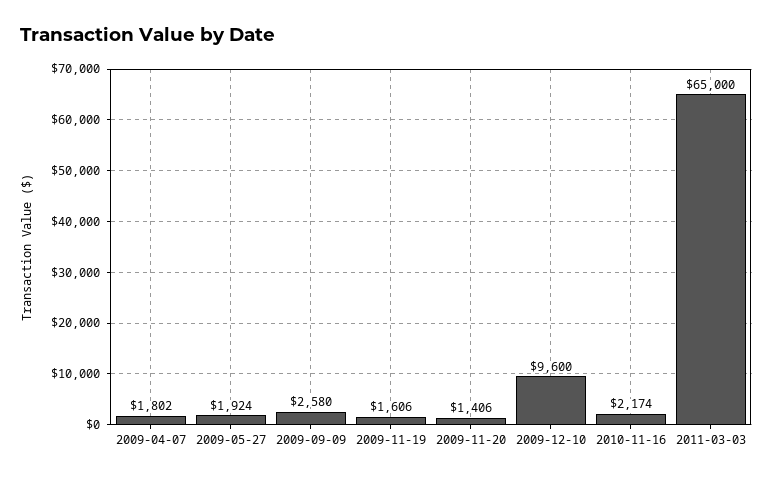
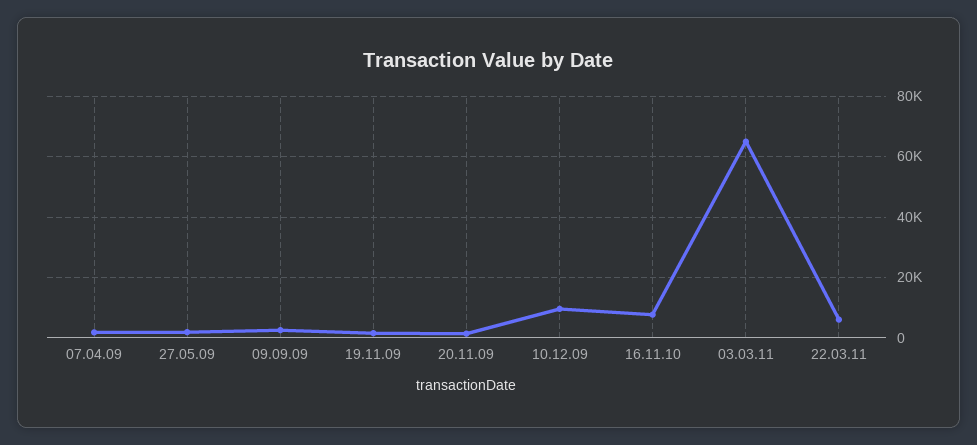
2010-11-16: 2174 -> 8000
22.03.11: none -> 6000

